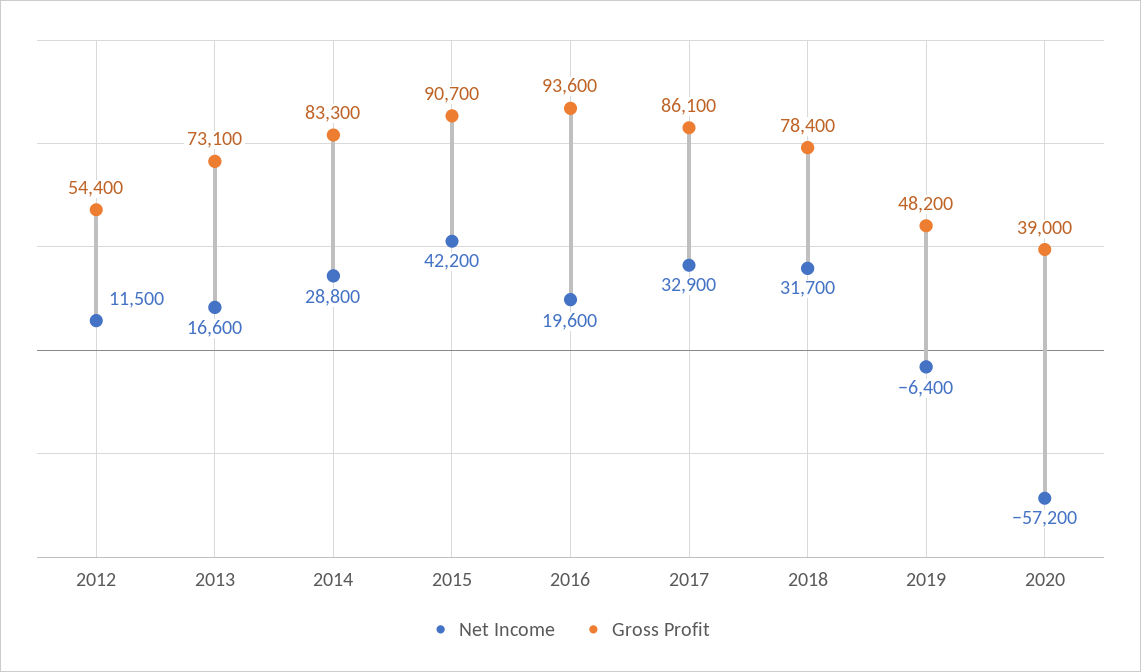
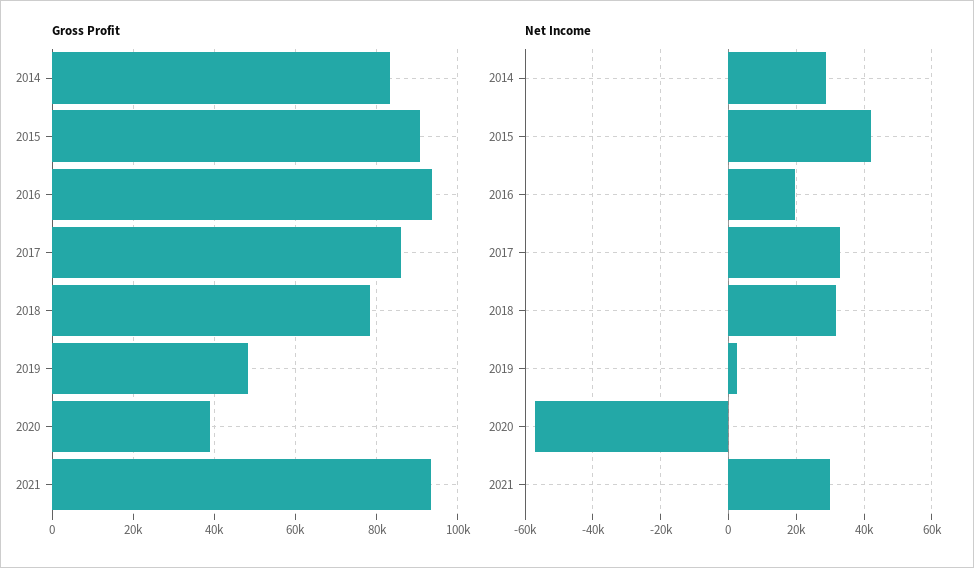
Net Income, 2012: 11500 -> none
Gross Profit, 2012: 54400 -> none
Net Income, 2013: 16600 -> none
Gross Profit, 2013: 73100 -> none
Net Income, 2019: -6400 -> 2000
Gross Profit, 2021: none -> 94000
Net Income, 2021: none -> 30000

